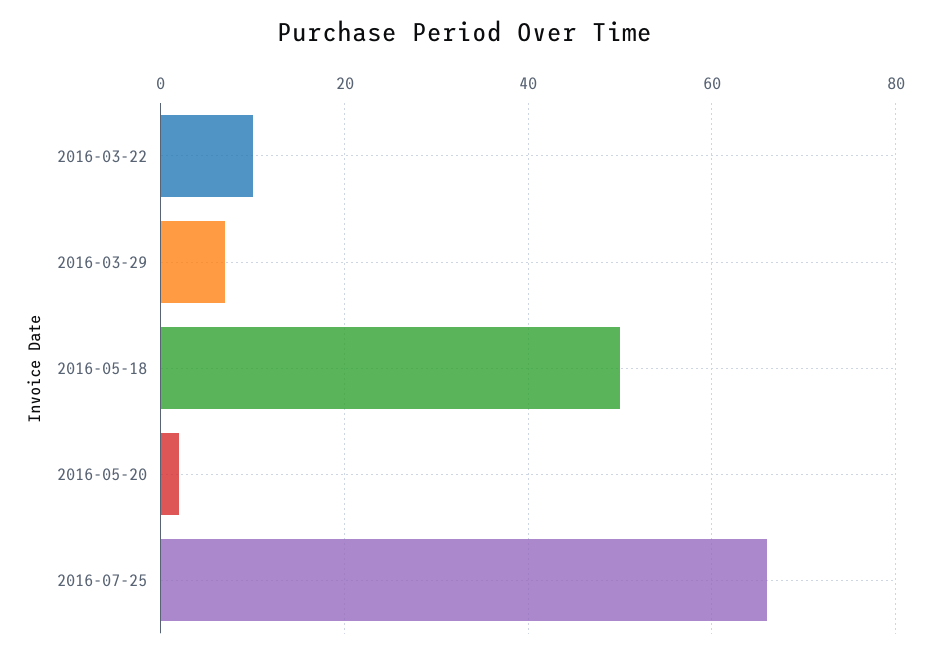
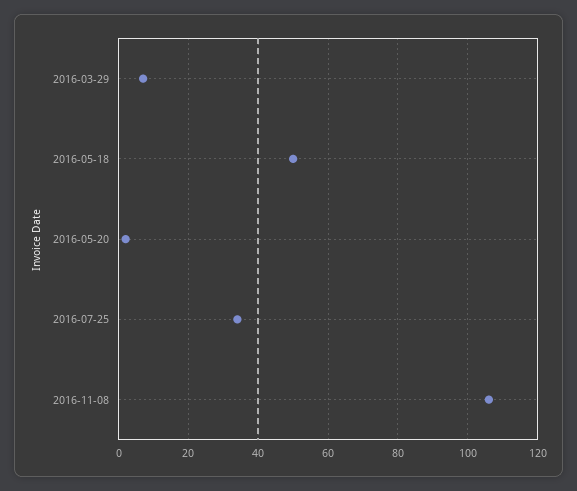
2016-03-22: 10 -> none
2016-07-25: 65 -> 35
2016-11-08: none -> 105

